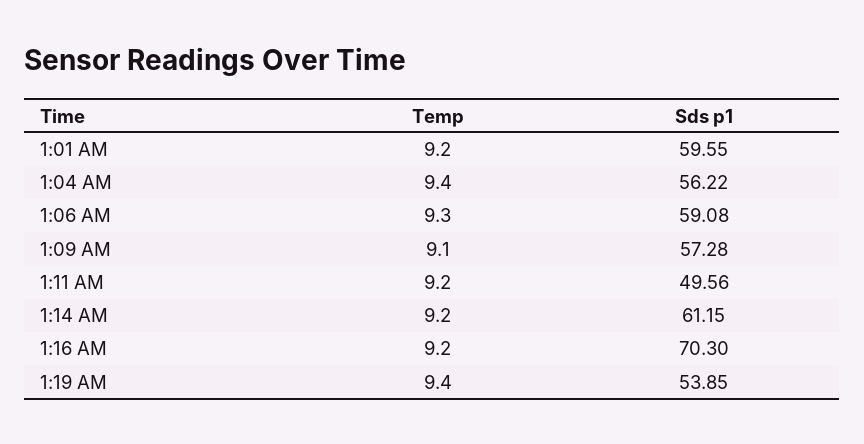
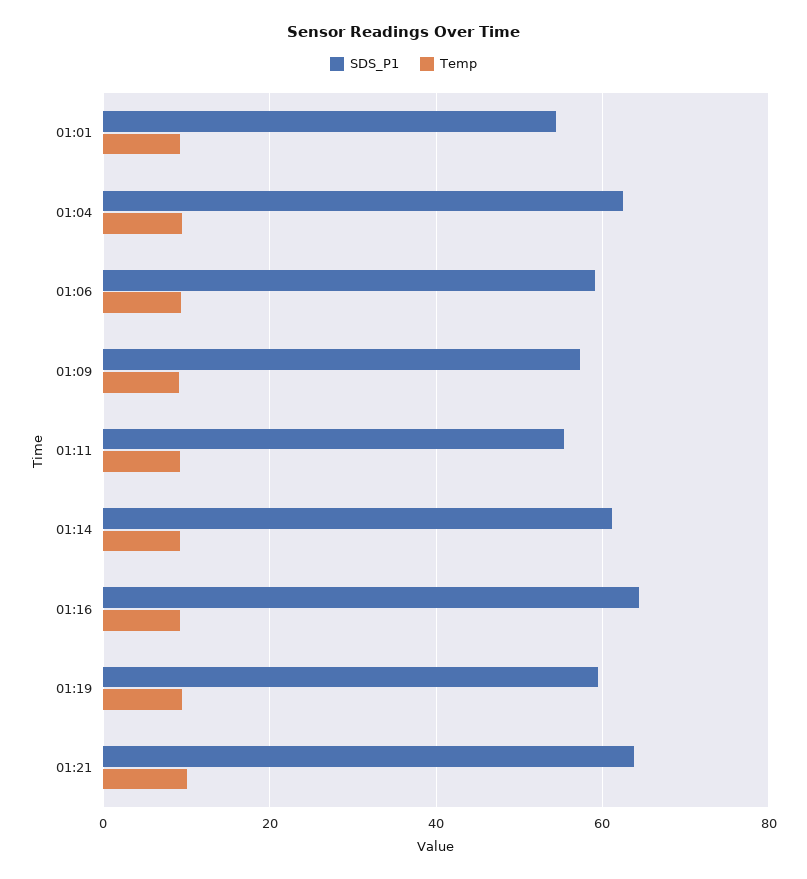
Sds p1, 1:01 AM: 59.55 -> 54
Sds p1, 1:04 AM: 56.22 -> 62
Sds p1, 1:11 AM: 49.56 -> 56
Sds p1, 1:16 AM: 70.3 -> 64
Sds p1, 1:19 AM: 53.85 -> 60
Sds p1, 01:21: none -> 64
Temp, 01:21: none -> 10

